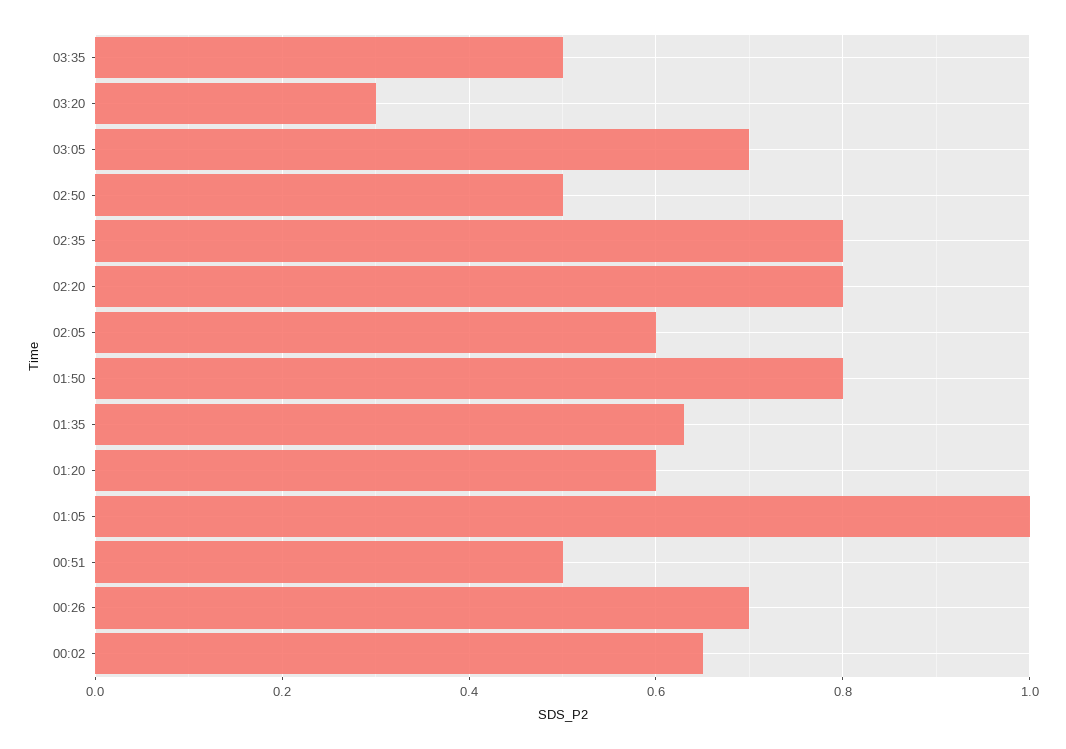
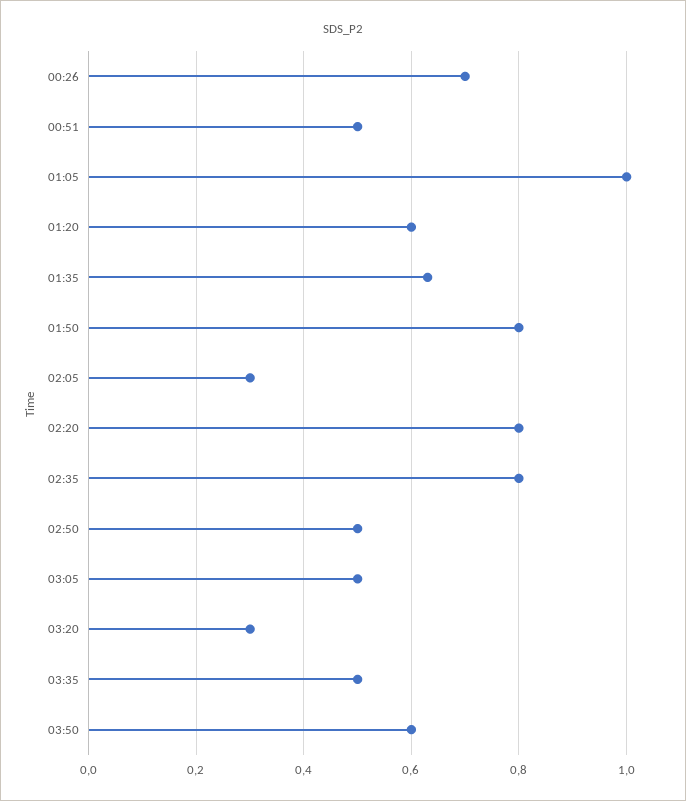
03:05: 0.7 -> 0.5
02:05: 0.6 -> 0.3
00:02: 0.65 -> none
03:50: none -> 0.6

